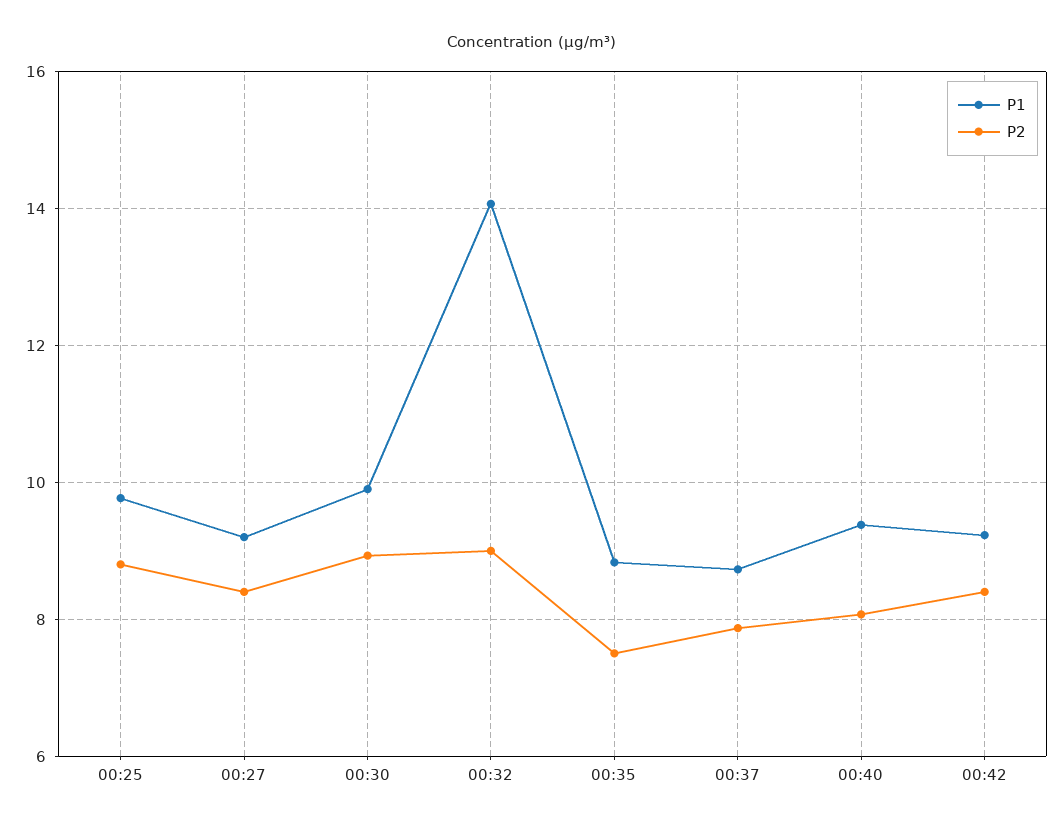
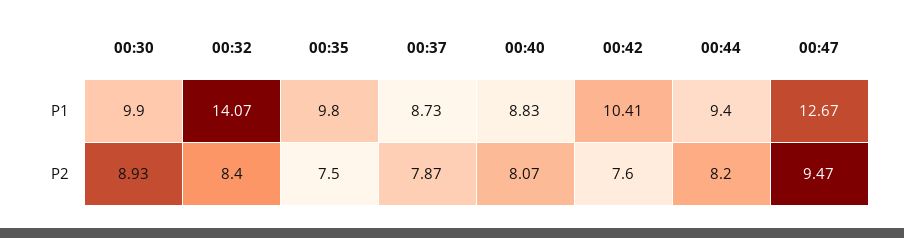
P1, 00:25: 9.8 -> none
P2, 00:25: 8.8 -> none
P1, 00:27: 9.2 -> none
P2, 00:27: 8.4 -> none
P2, 00:32: 9 -> 8.4
P1, 00:35: 8.8 -> 9.8
P1, 00:40: 9.4 -> 8.83
P1, 00:42: 9.2 -> 10.41
P2, 00:42: 8.4 -> 7.6
P1, 00:44: none -> 9.4
P1, 00:47: none -> 12.67
P2, 00:44: none -> 8.2
P2, 00:47: none -> 9.47

